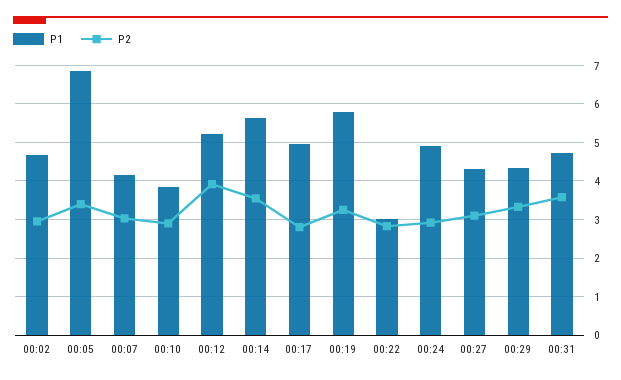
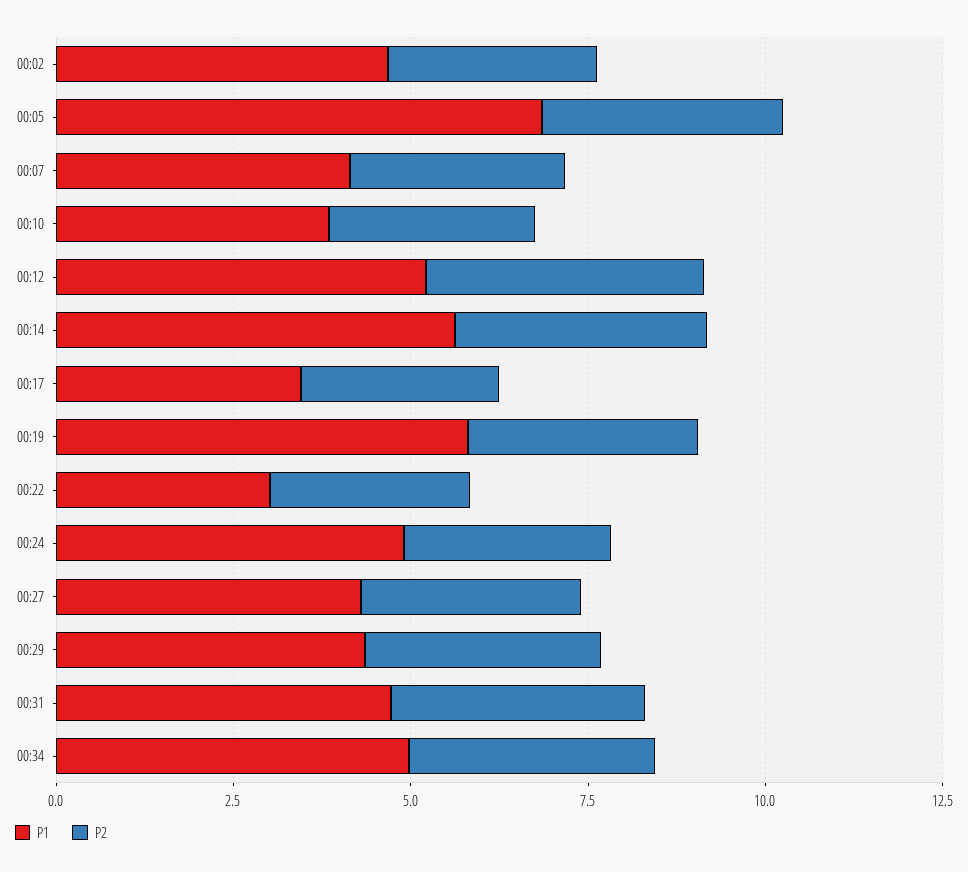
P1, 00:17: 5 -> 3.5
P1, 00:34: none -> 5
P2, 00:34: none -> 3.5

